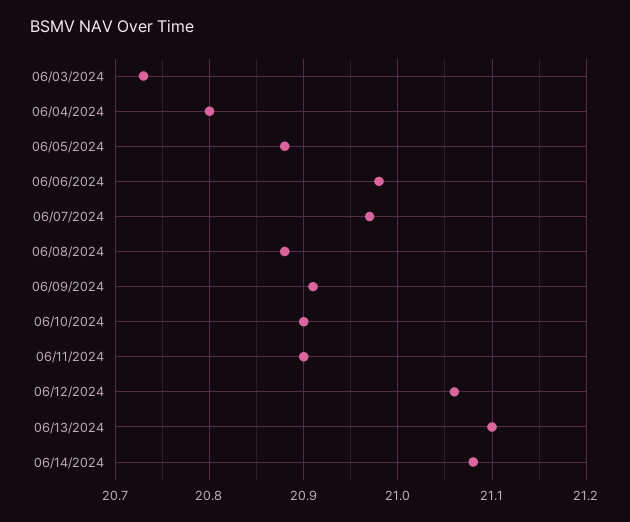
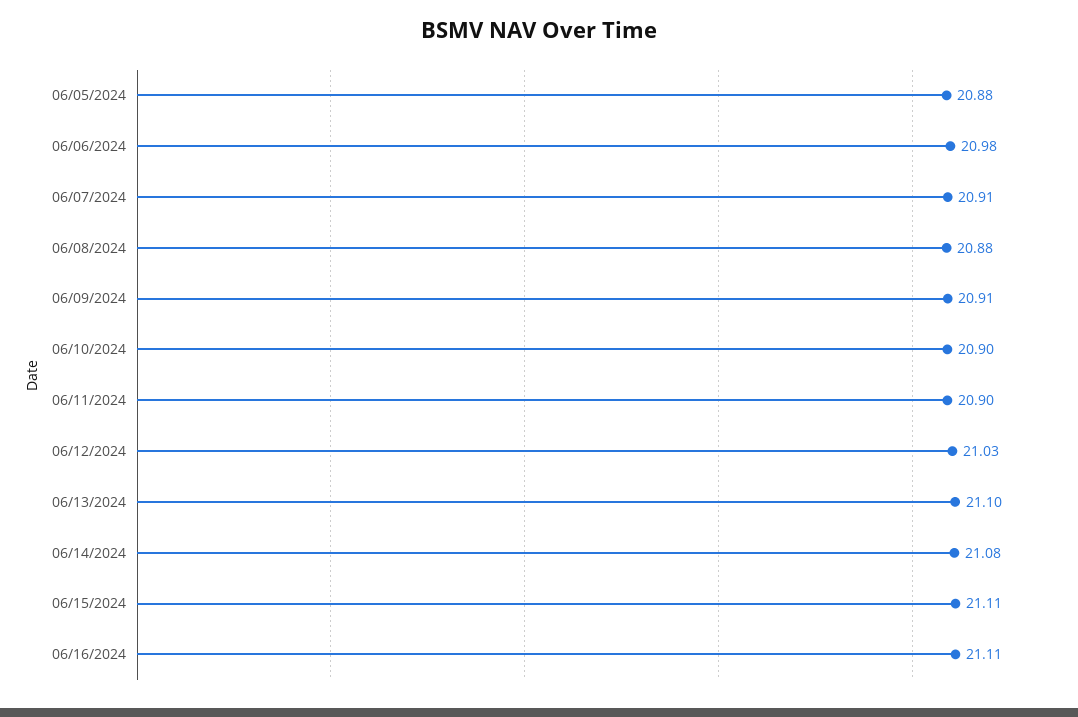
06/03/2024: 20.73 -> none
06/04/2024: 20.8 -> none
06/07/2024: 20.97 -> 20.91
06/12/2024: 21.06 -> 21.03
06/15/2024: none -> 21.11
06/16/2024: none -> 21.11

